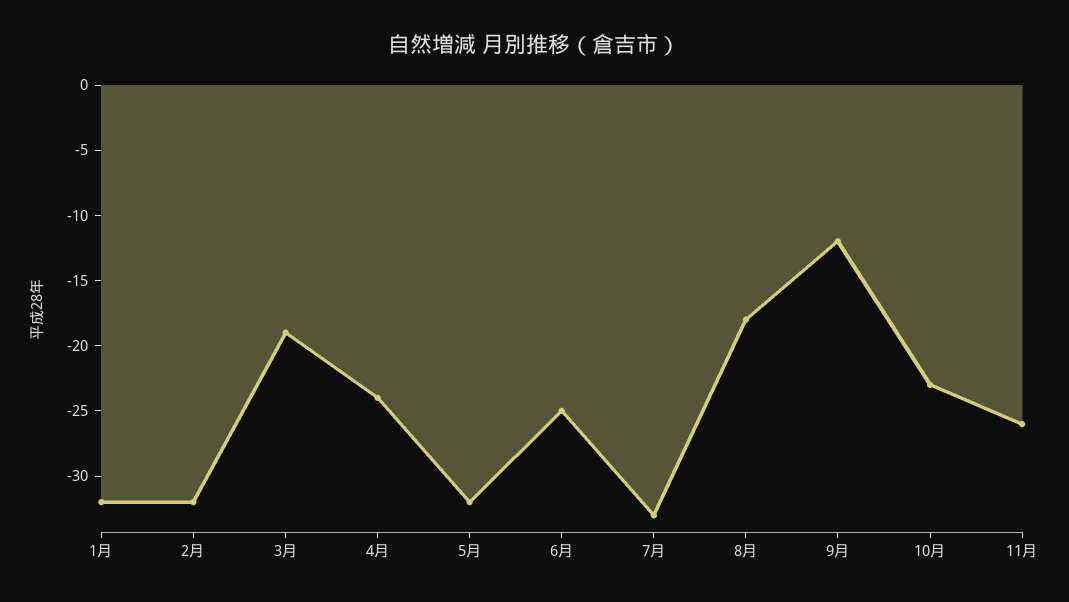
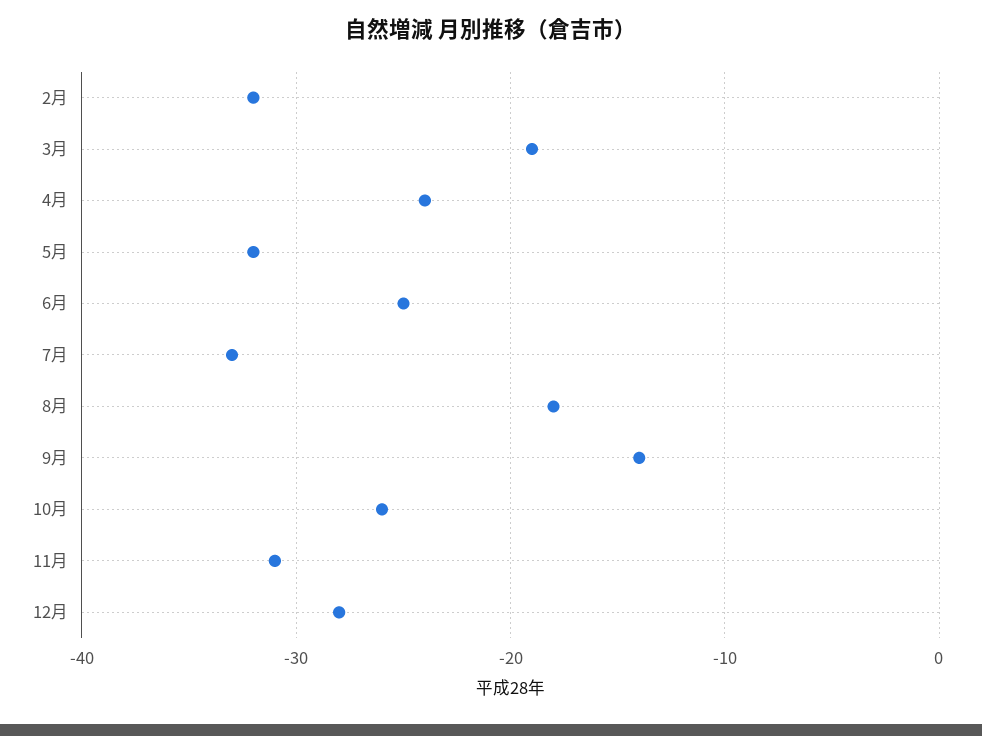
1月: -32 -> none
9月: -12 -> -14
10月: -23 -> -26
11月: -26 -> -31
12月: none -> -28

